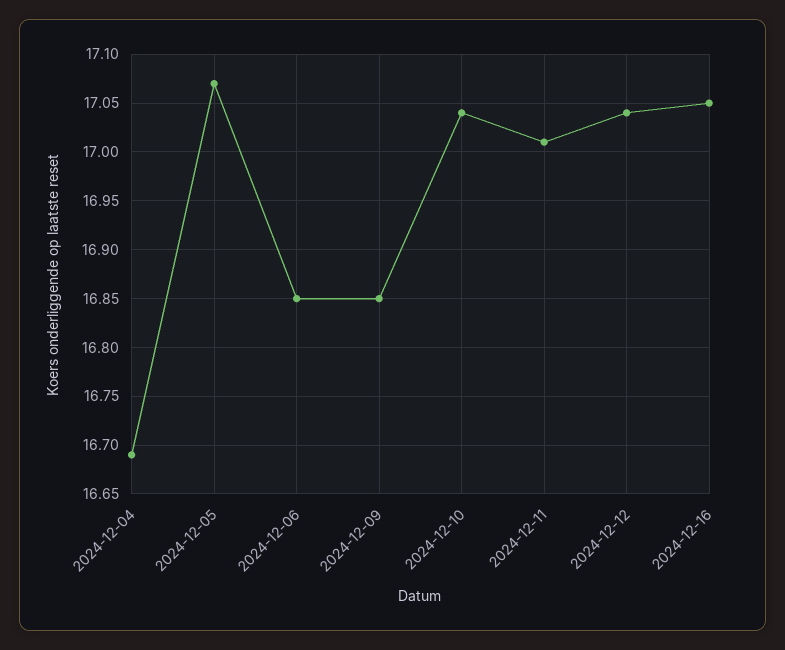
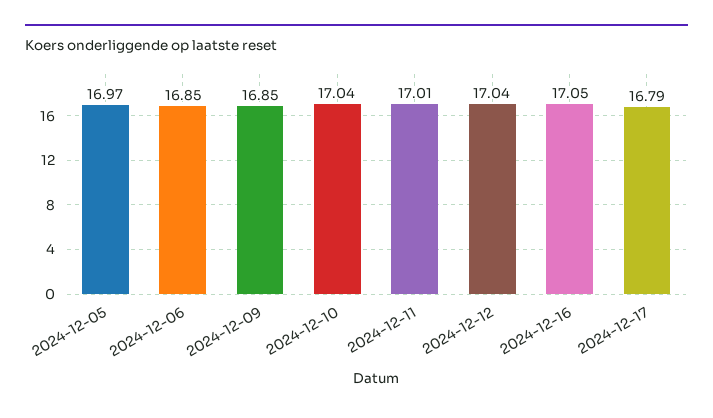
2024-12-04: 16.69 -> none
2024-12-05: 17.07 -> 16.97
2024-12-17: none -> 16.79

